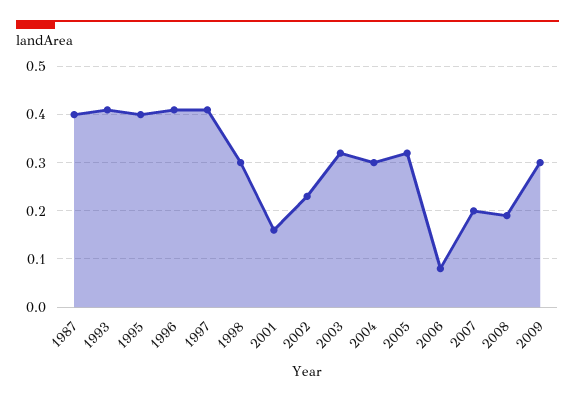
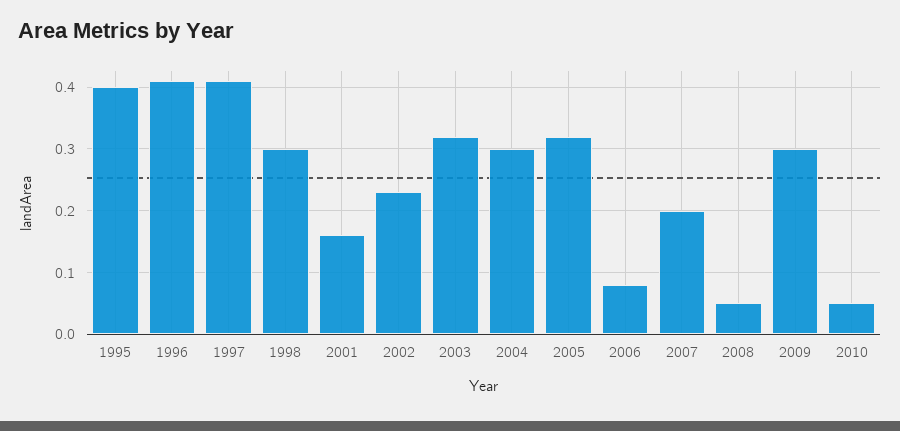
1987: 0.4 -> none
1993: 0.4 -> none
2008: 0.2 -> 0.05
2010: none -> 0.05

